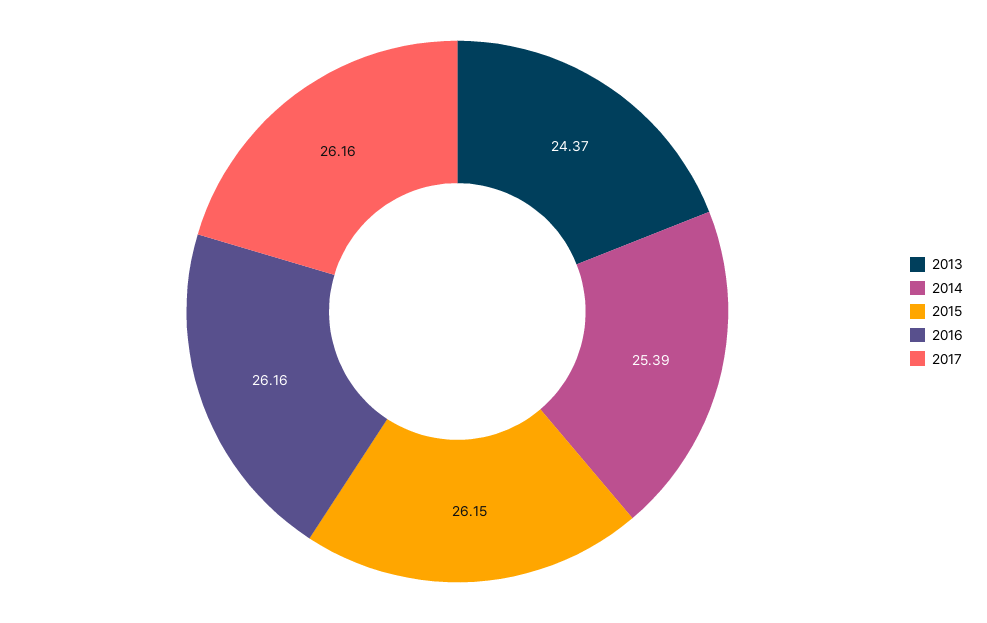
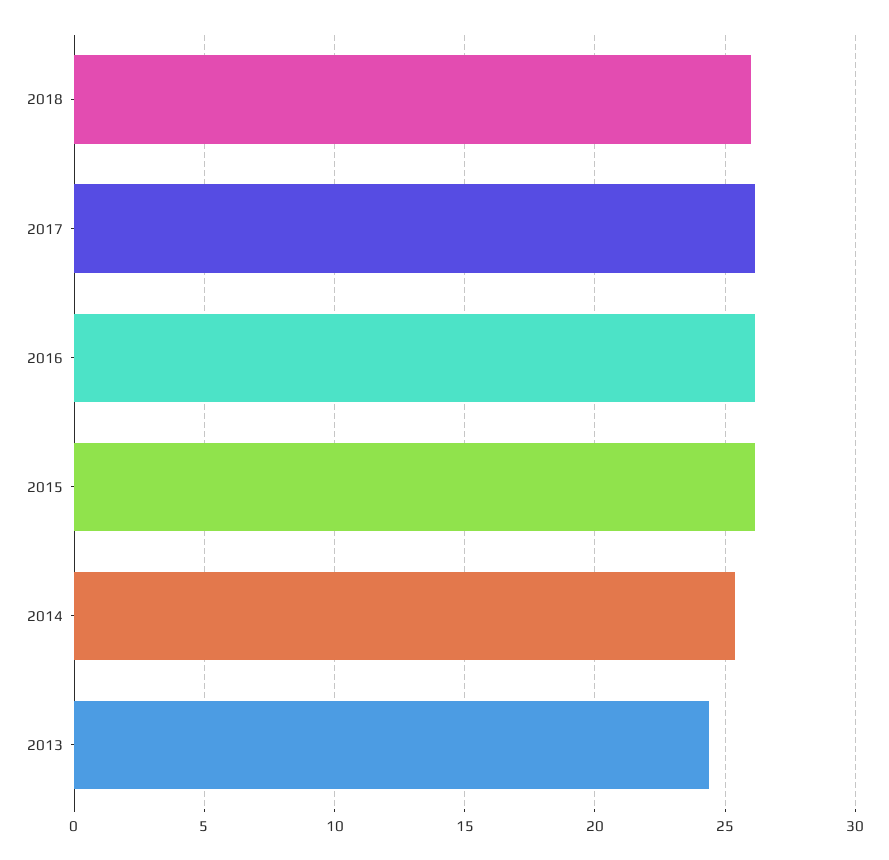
2018: none -> 26

